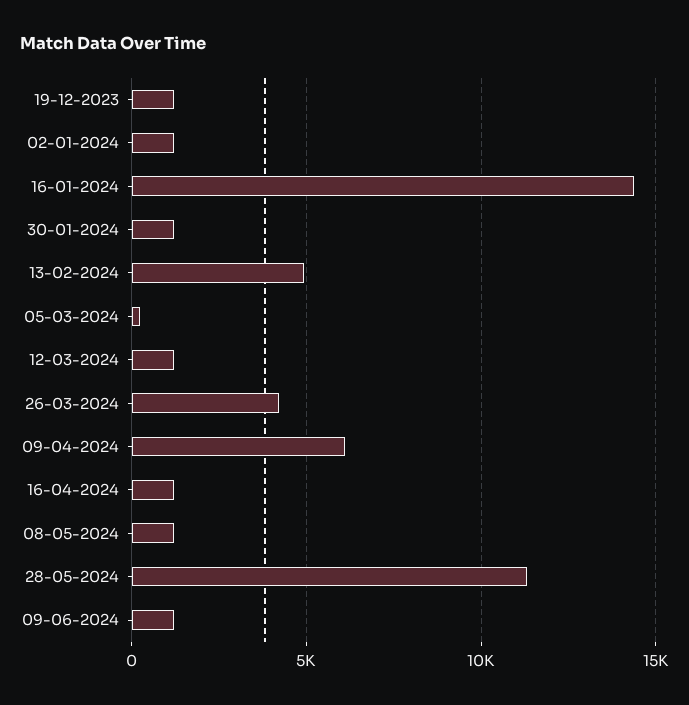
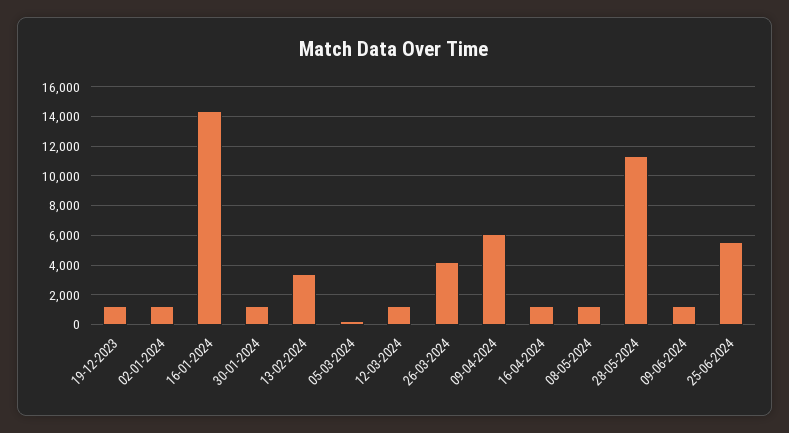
13-02-2024: 5000 -> 3500
25-06-2024: none -> 5500

